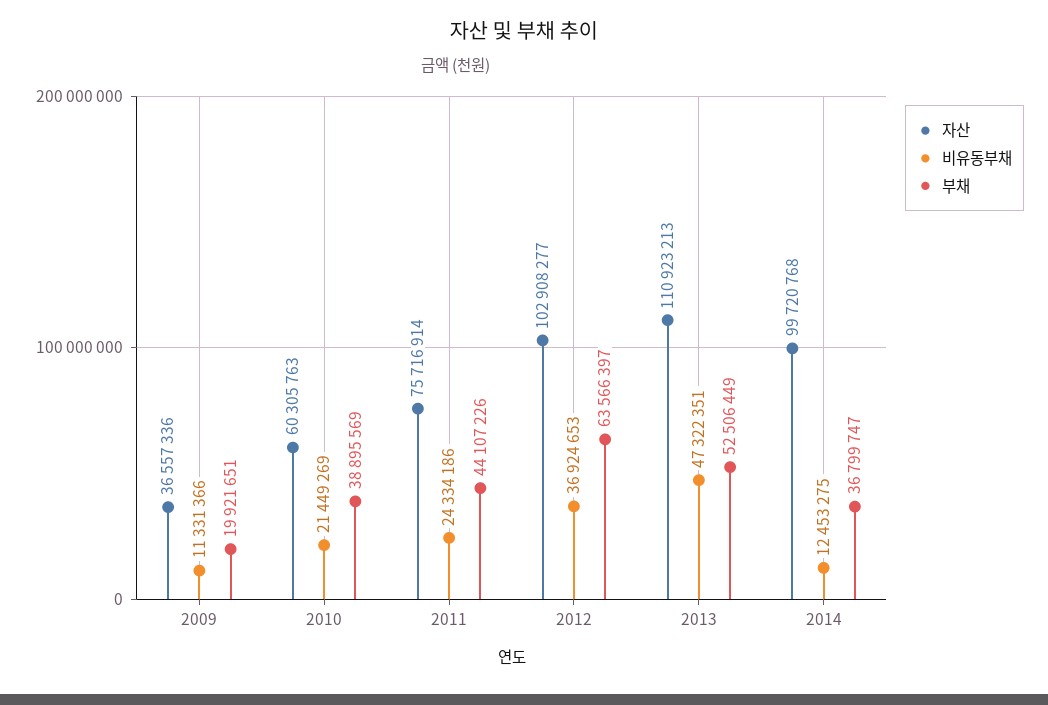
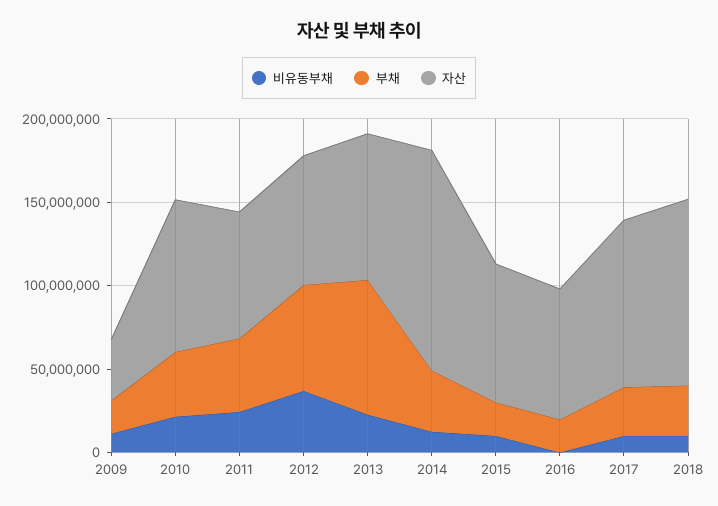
자산, 2010: 60305763 -> 90000000
자산, 2012: 102908277 -> 80000000
자산, 2013: 110923213 -> 90000000
비유동부채, 2013: 47322351 -> 20000000
부채, 2013: 52506449 -> 80000000
자산, 2014: 99720768 -> 130000000
비유동부채, 2015: none -> 10000000
부채, 2015: none -> 20000000
자산, 2015: none -> 80000000
비유동부채, 2016: none -> 0
부채, 2016: none -> 20000000
자산, 2016: none -> 80000000
비유동부채, 2017: none -> 10000000
부채, 2017: none -> 30000000
자산, 2017: none -> 100000000
비유동부채, 2018: none -> 10000000
부채, 2018: none -> 30000000
자산, 2018: none -> 110000000

